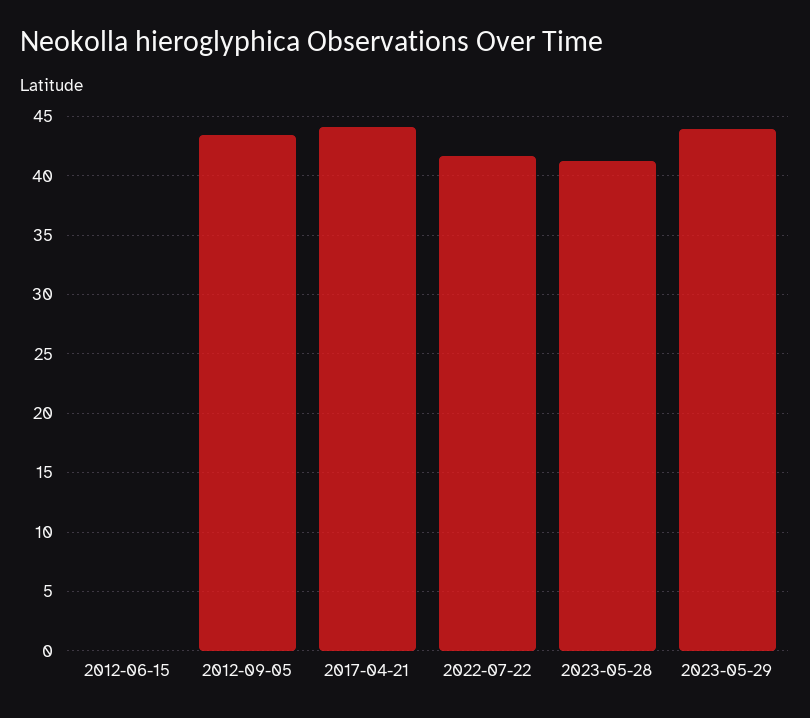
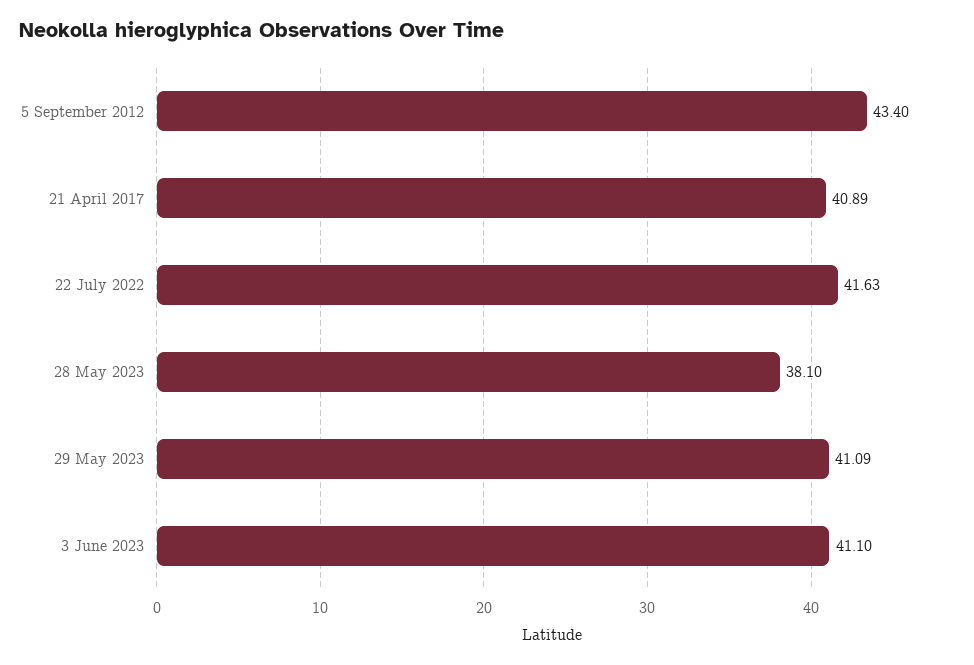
2012-06-15: 0 -> none
2017-04-21: 44 -> 40.89
2023-05-28: 41 -> 38.1
2023-05-29: 44 -> 41.09
3 June 2023: none -> 41.1

